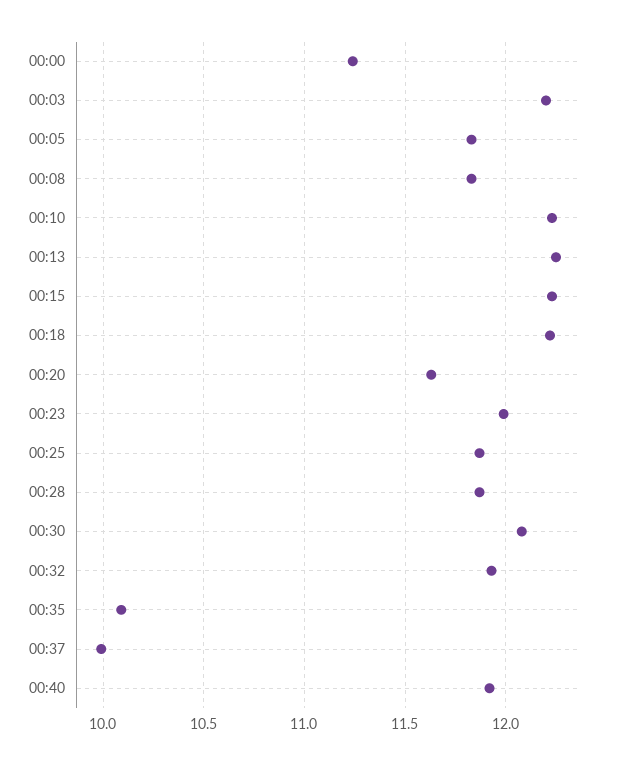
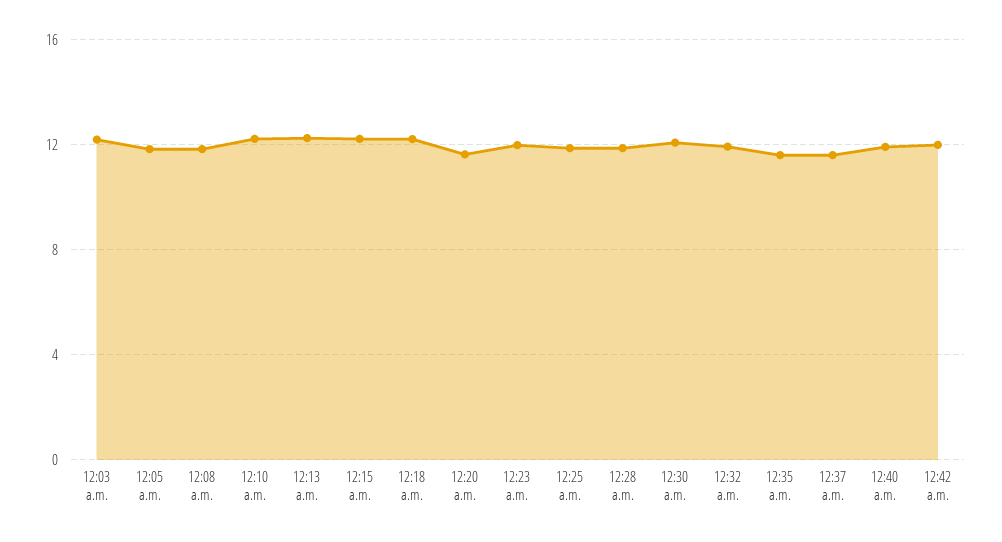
00:00: 11.25 -> none
00:35: 10.1 -> 11.5
00:37: 10 -> 11.5
12:42 a.m.: none -> 12

